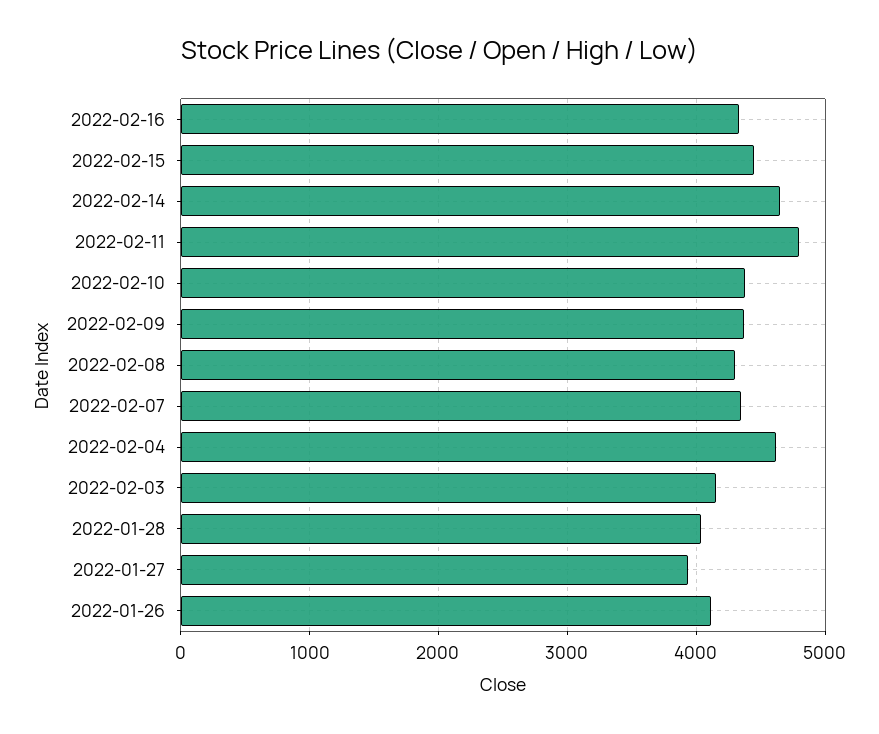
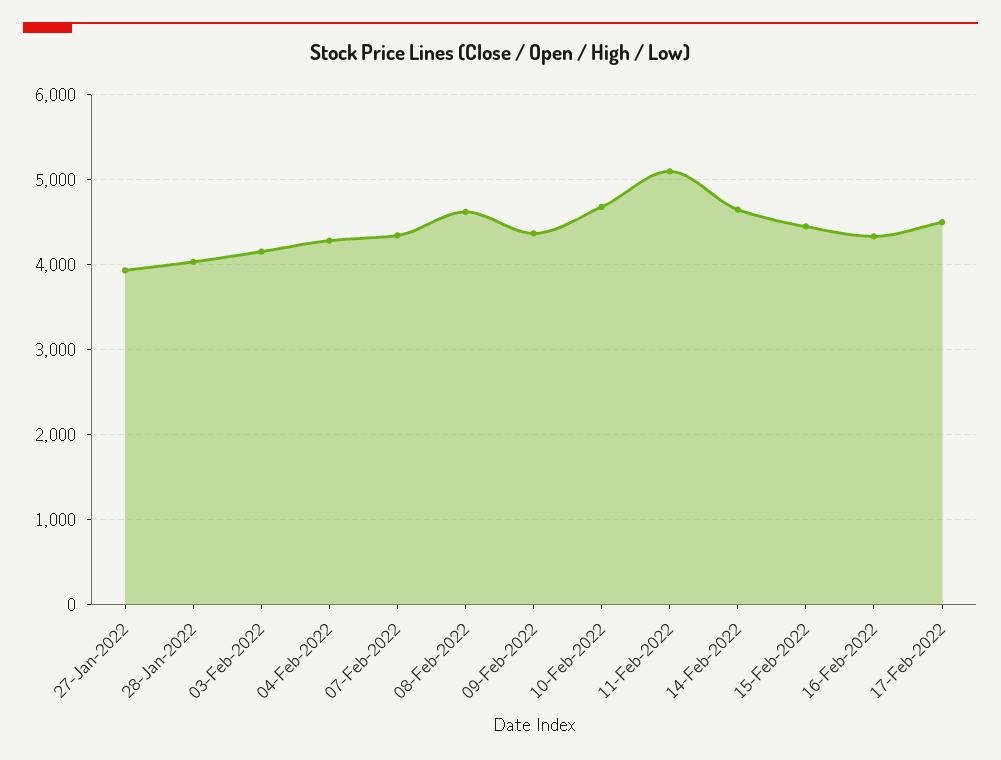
2022-02-11: 4800 -> 5100
2022-02-10: 4400 -> 4700
2022-02-08: 4300 -> 4600
2022-02-04: 4600 -> 4300
2022-01-26: 4100 -> none
17-Feb-2022: none -> 4500

